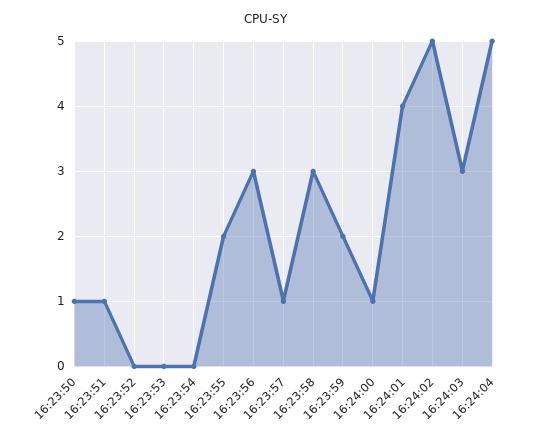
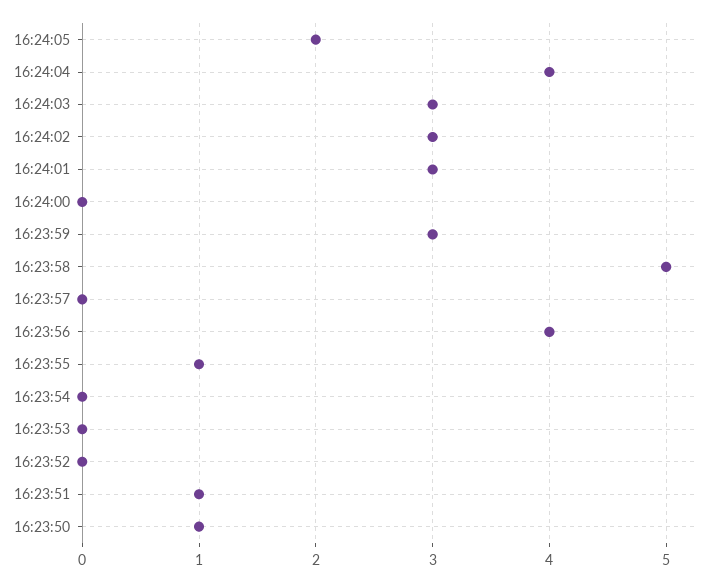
16:23:55: 2 -> 1
16:23:56: 3 -> 4
16:23:57: 1 -> 0
16:23:58: 3 -> 5
16:23:59: 2 -> 3
16:24:00: 1 -> 0
16:24:01: 4 -> 3
16:24:02: 5 -> 3
16:24:04: 5 -> 4
16:24:05: none -> 2

